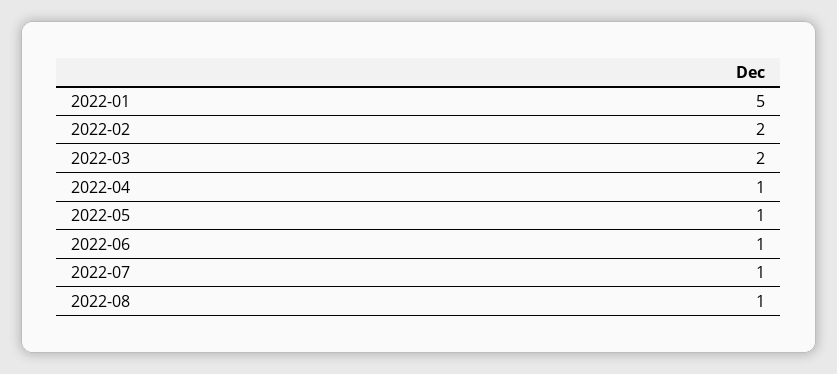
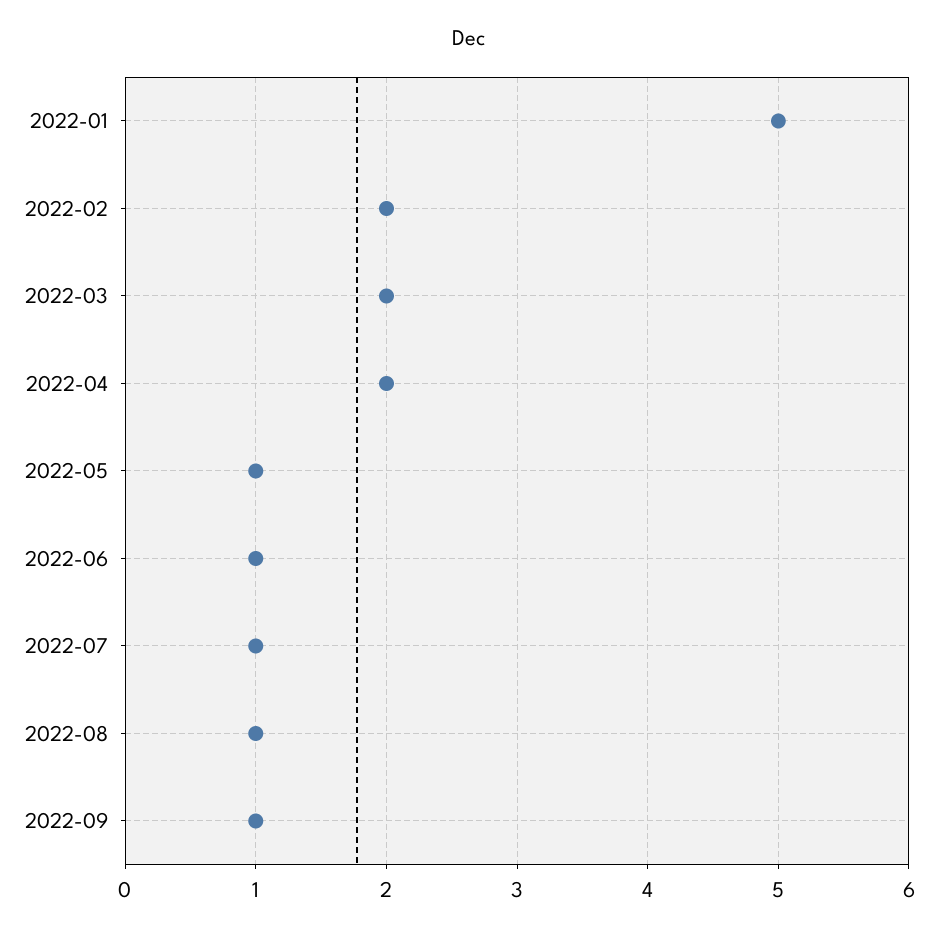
2022-04: 1 -> 2
2022-09: none -> 1

